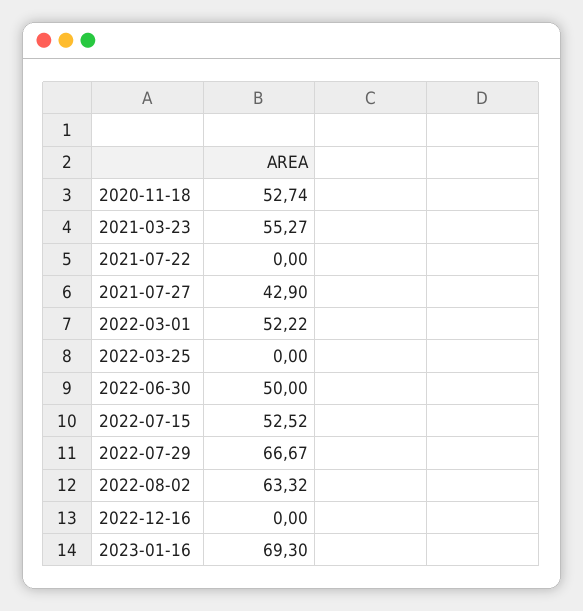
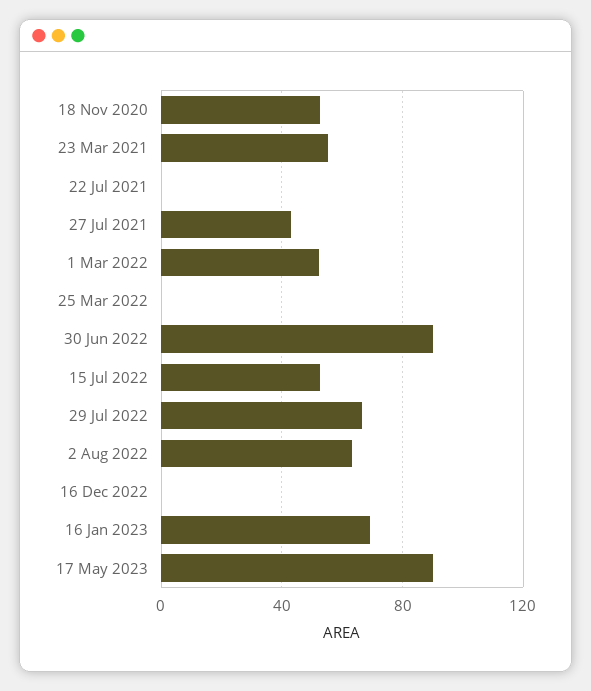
2022-06-30: 50 -> 90
17 May 2023: none -> 90

